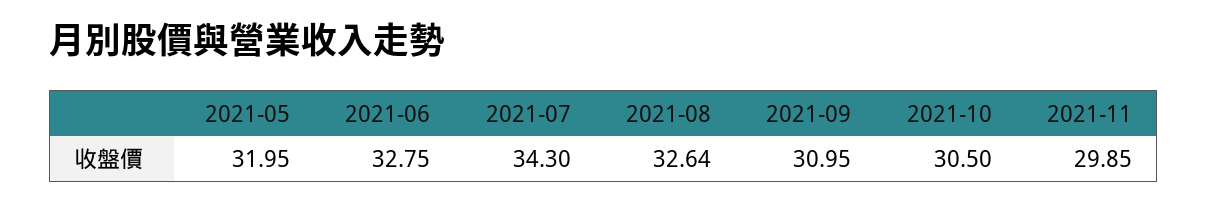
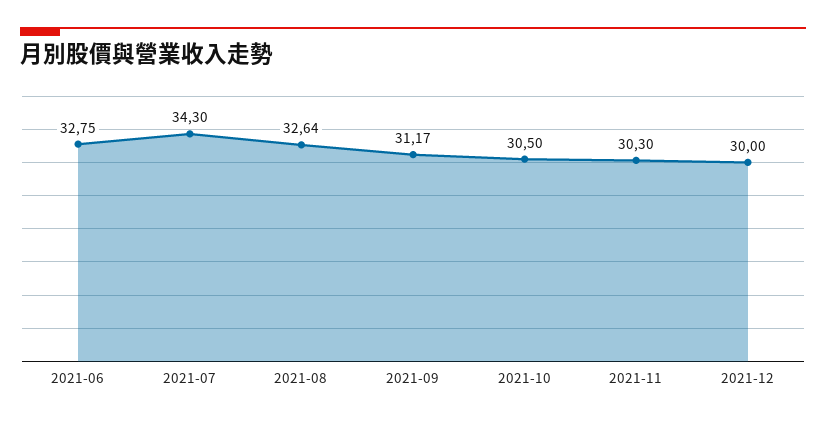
2021-05: 31.95 -> none
2021-09: 30.95 -> 31.17
2021-11: 29.85 -> 30.3
2021-12: none -> 30

